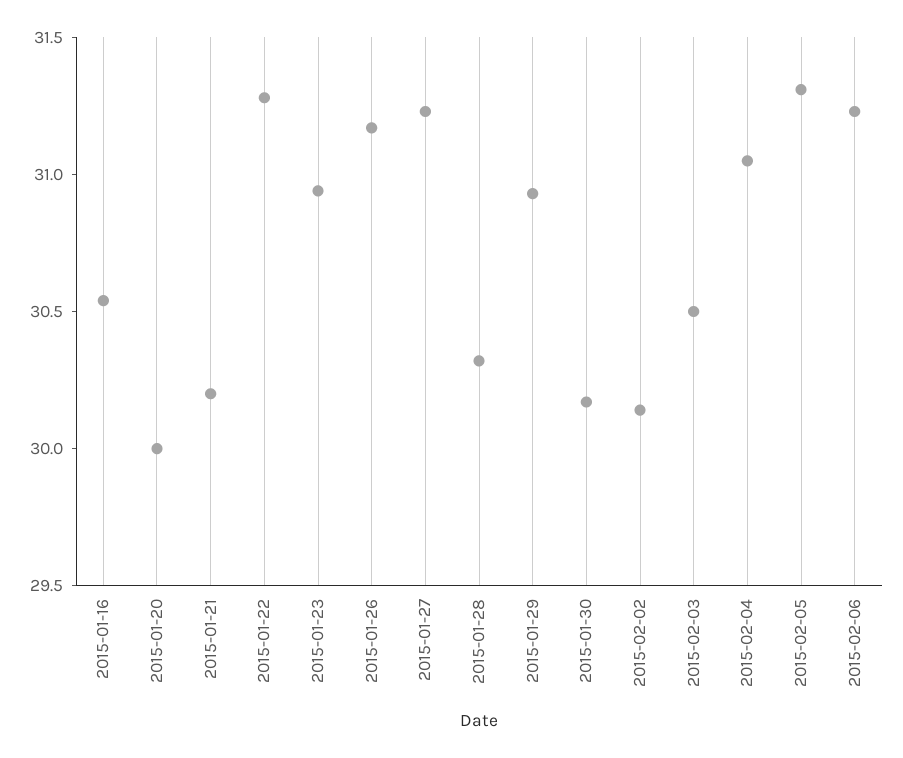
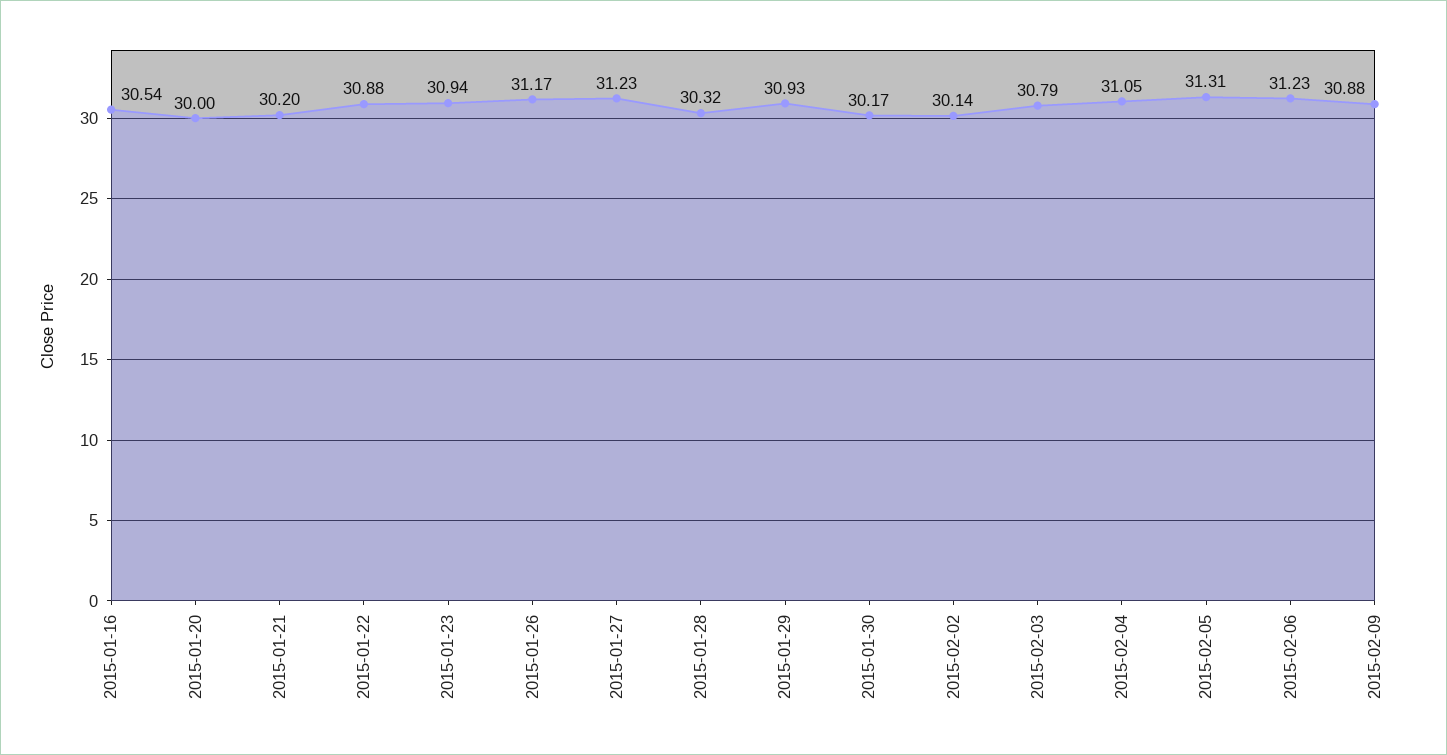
2015-01-22: 31.3 -> 30.88
2015-02-03: 30.5 -> 30.79
2015-02-09: none -> 30.88

